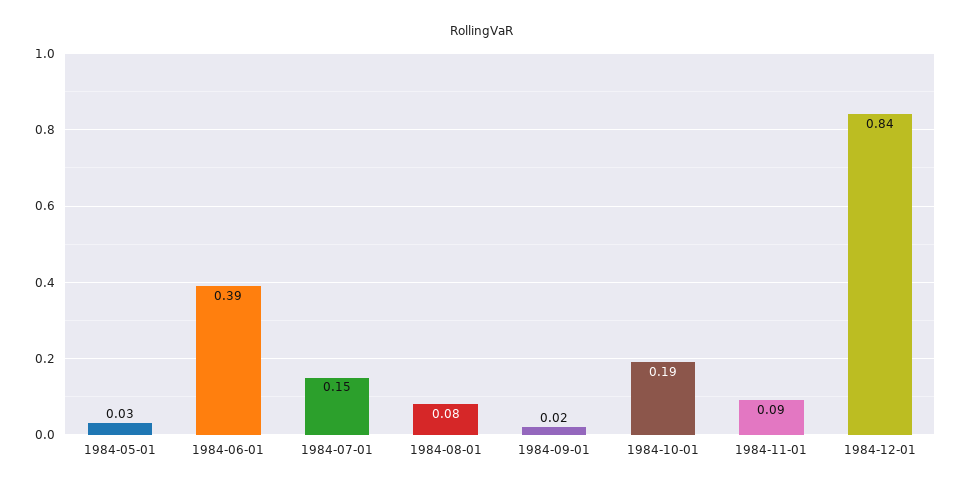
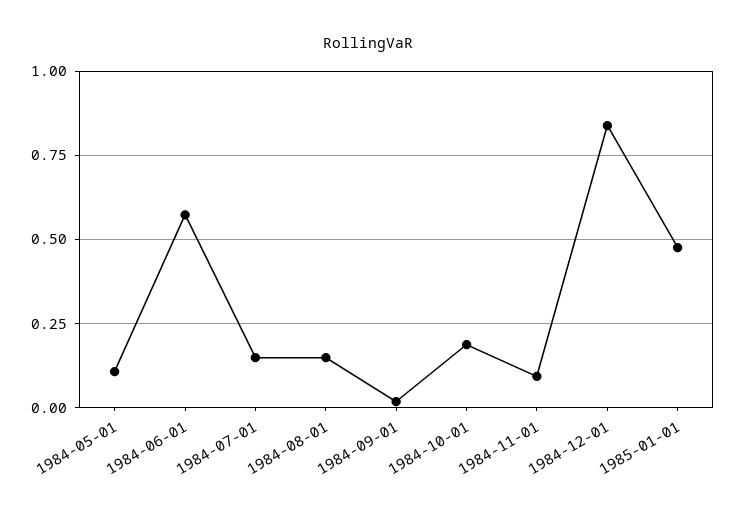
1984-05-01: 0.03 -> 0.1
1984-06-01: 0.39 -> 0.575
1984-08-01: 0.08 -> 0.15
1985-01-01: none -> 0.475

